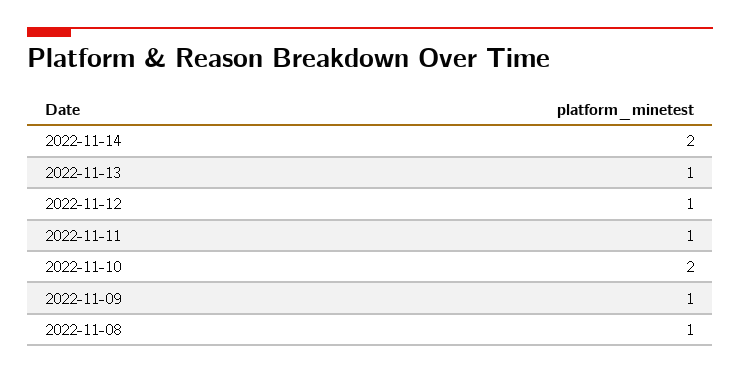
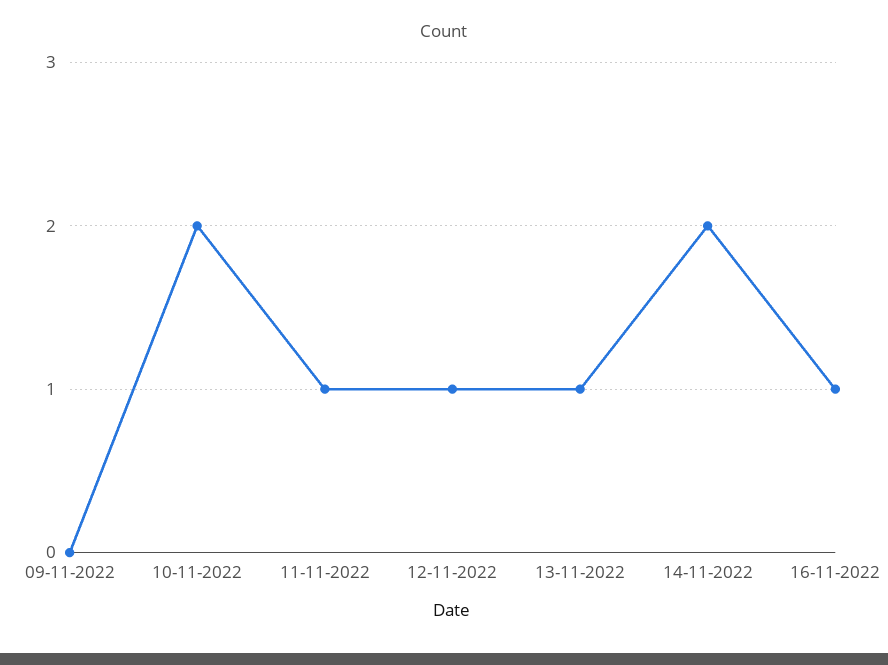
2022-11-09: 1 -> 0
2022-11-08: 1 -> none
16-11-2022: none -> 1

